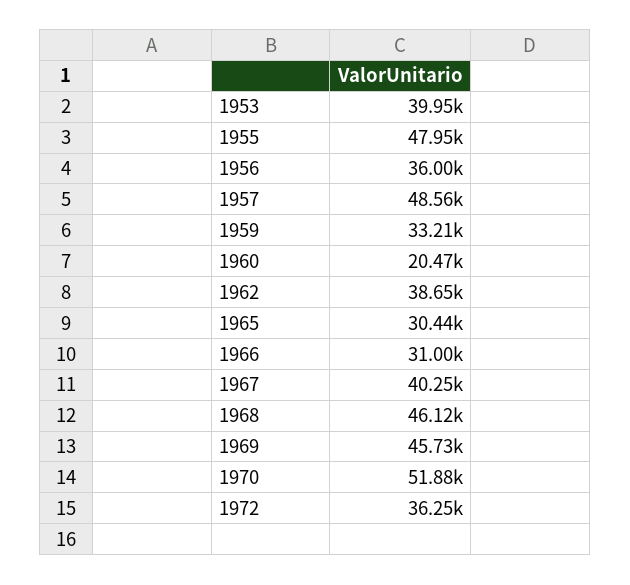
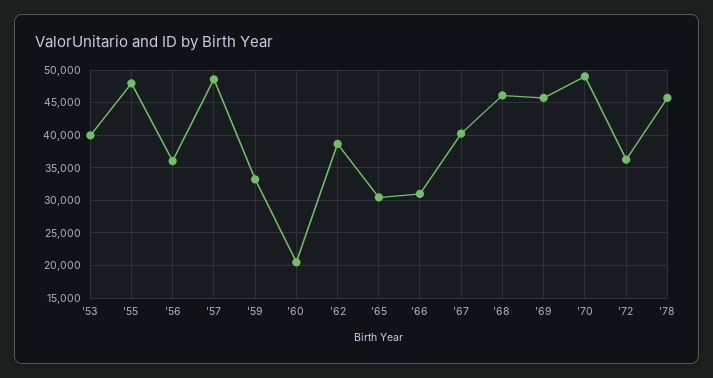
1970: 51880 -> 49000
'78: none -> 46000

